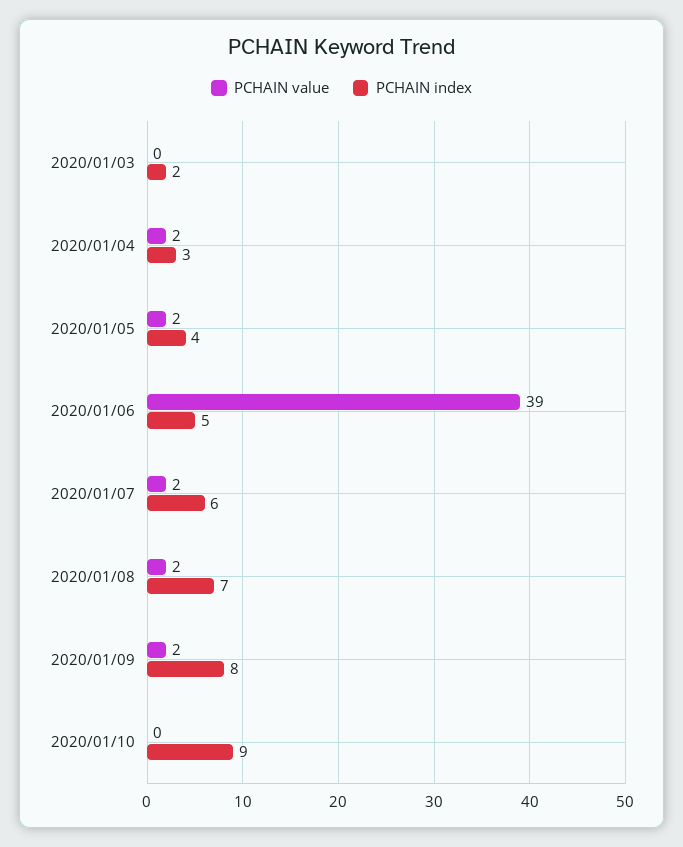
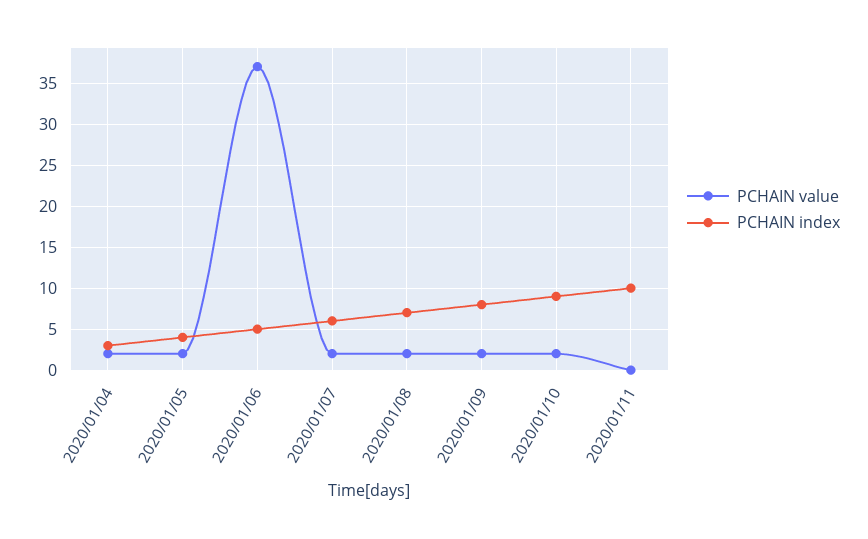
PCHAIN value, 2020/01/03: 0 -> none
PCHAIN index, 2020/01/03: 2 -> none
PCHAIN value, 2020/01/06: 39 -> 37
PCHAIN value, 2020/01/10: 0 -> 2
PCHAIN value, 2020/01/11: none -> 0
PCHAIN index, 2020/01/11: none -> 10

